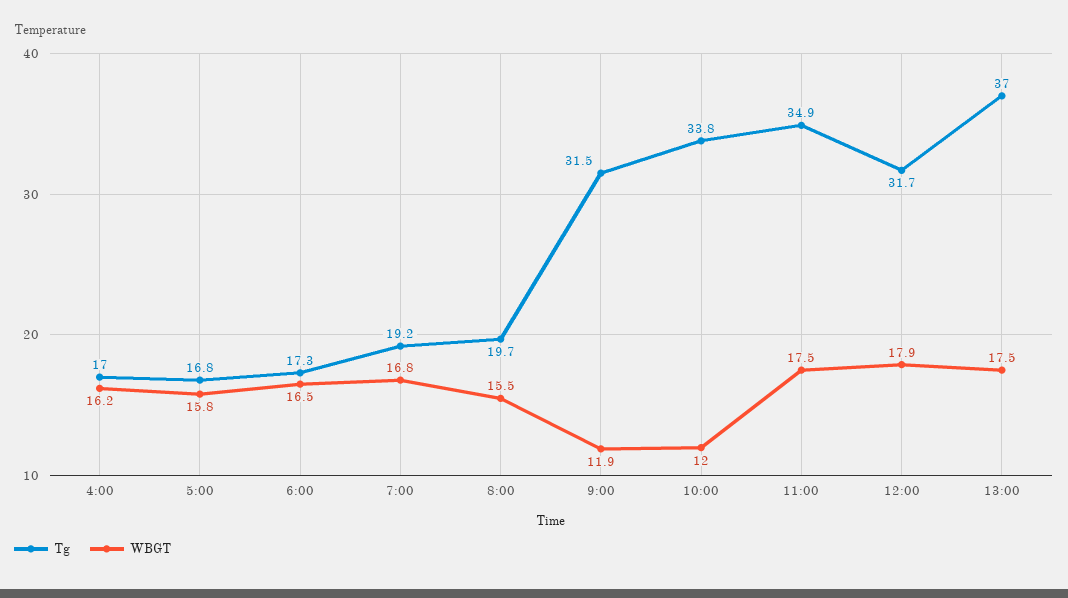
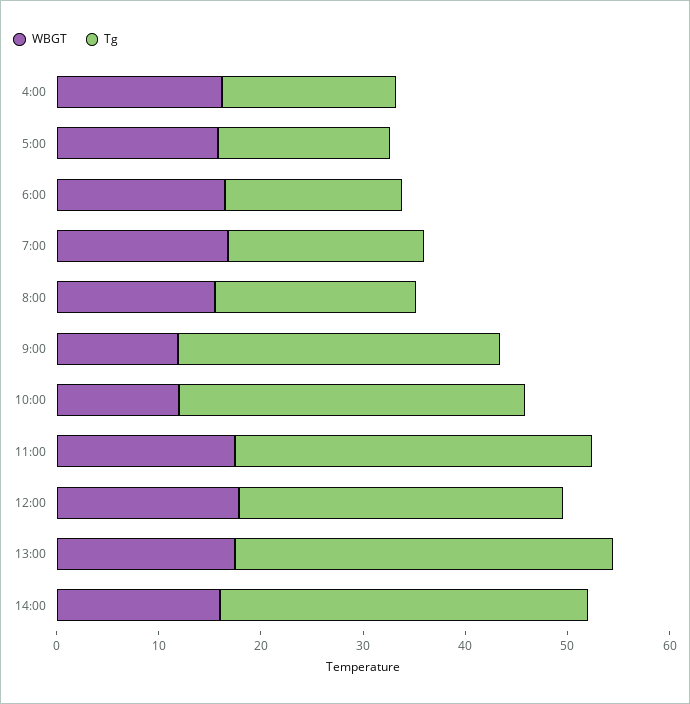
WBGT, 14:00: none -> 16
Tg, 14:00: none -> 36

